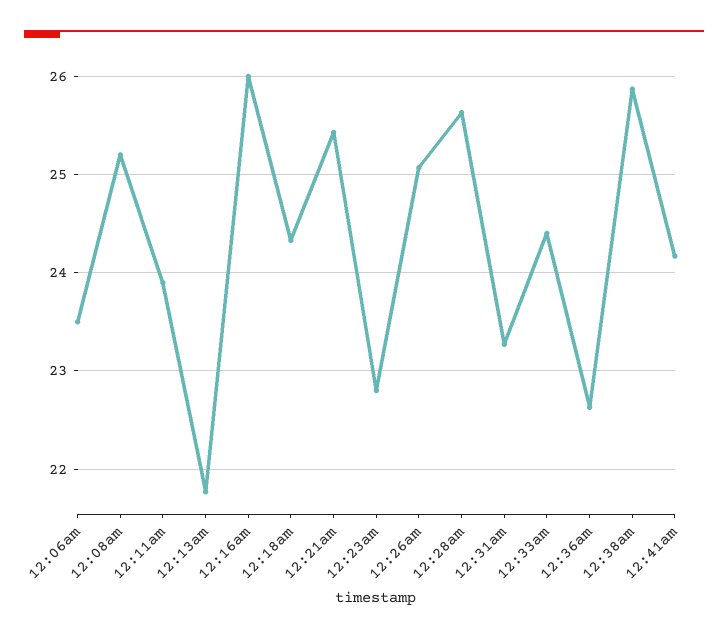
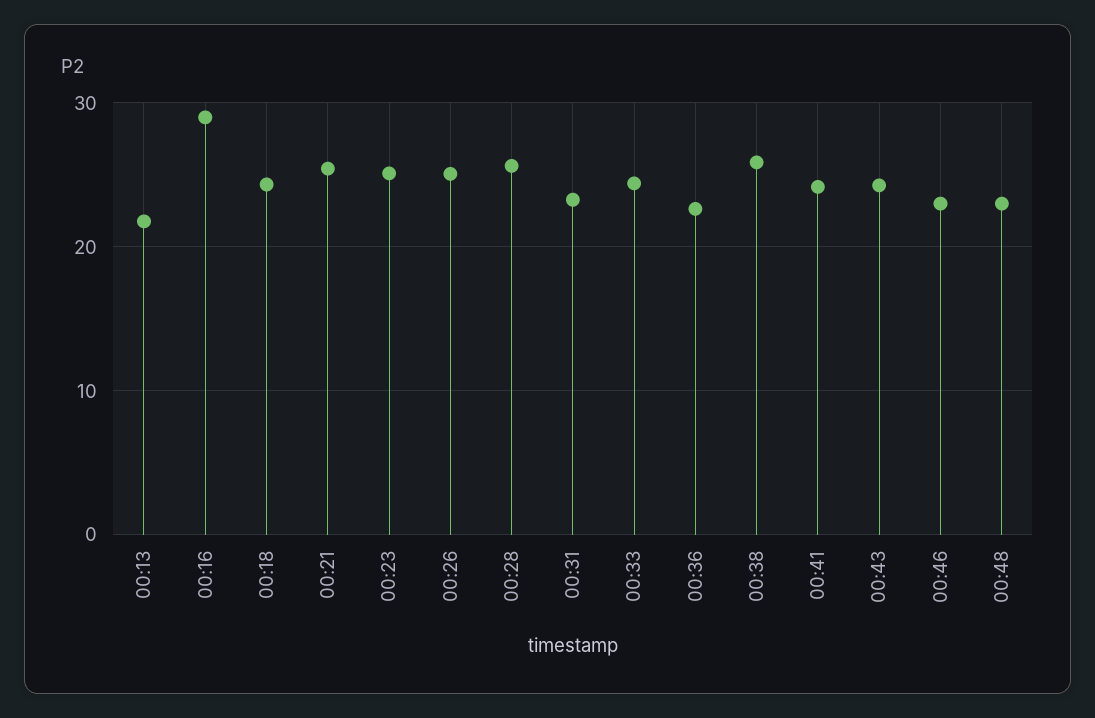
12:06am: 23.5 -> none
12:08am: 25.2 -> none
12:11am: 23.9 -> none
12:16am: 26 -> 29
12:23am: 22.8 -> 25
00:43: none -> 24
00:46: none -> 23
00:48: none -> 23

